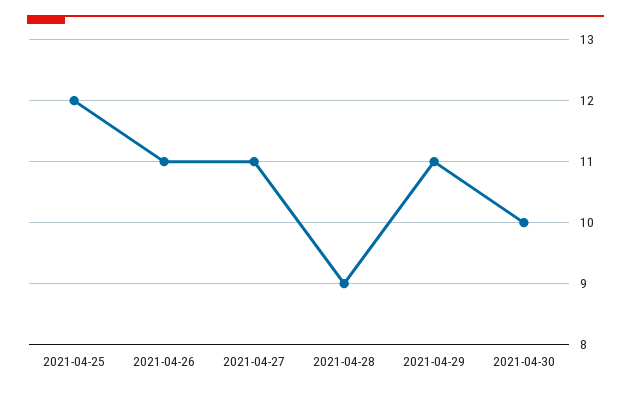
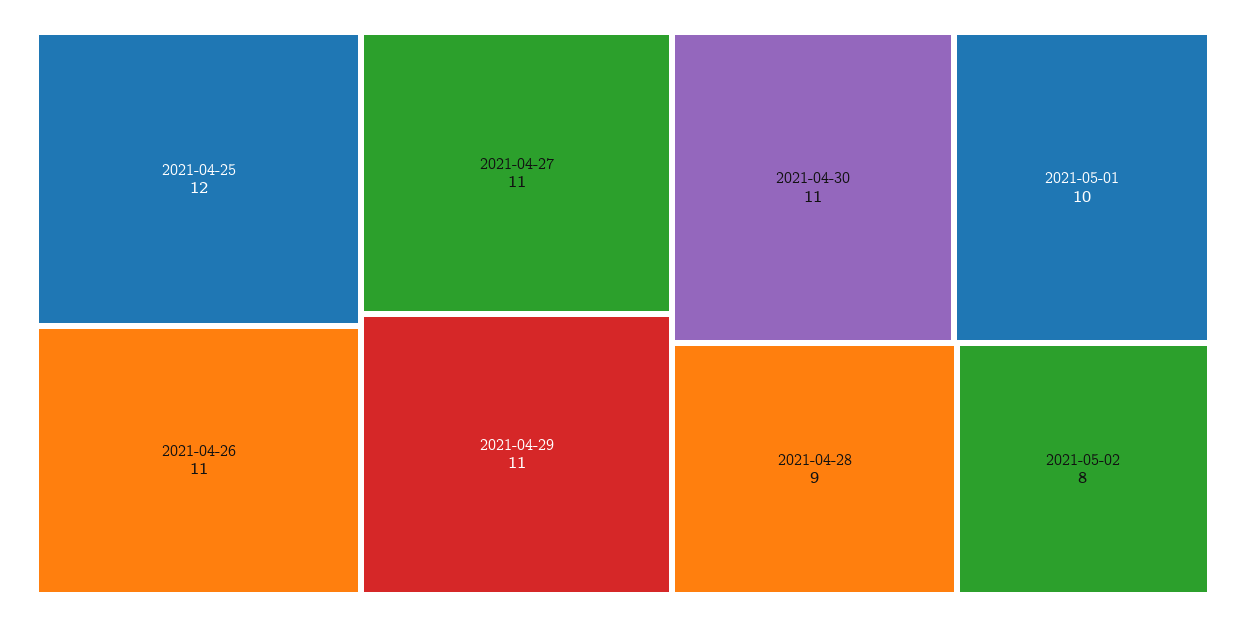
2021-04-30: 10 -> 11
2021-05-01: none -> 10
2021-05-02: none -> 8

